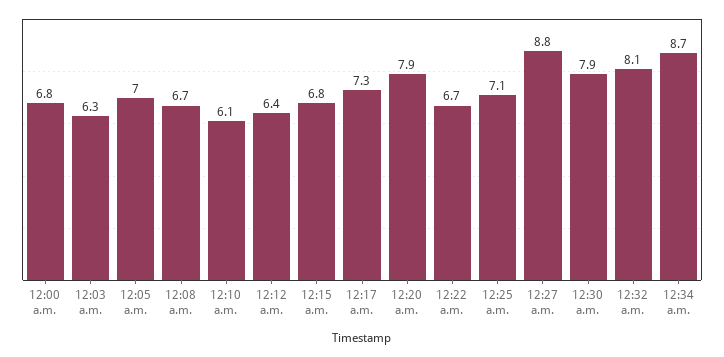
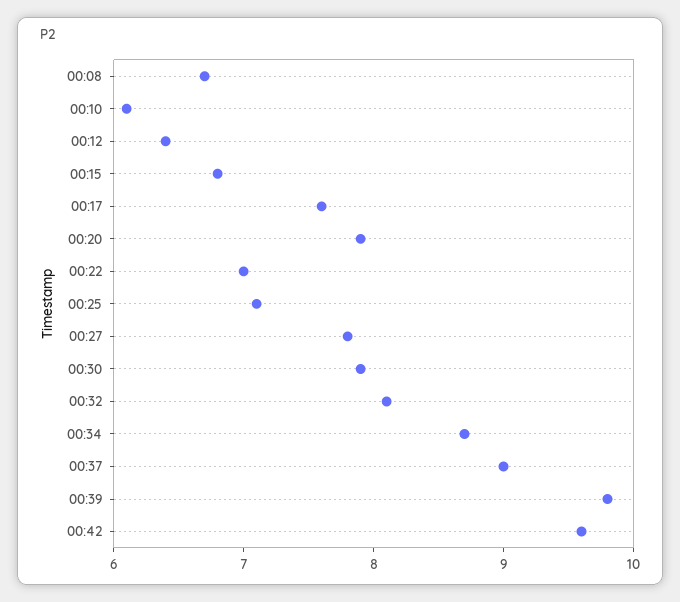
12:00 a.m.: 6.8 -> none
12:03 a.m.: 6.3 -> none
12:05 a.m.: 7 -> none
12:17 a.m.: 7.3 -> 7.6
12:22 a.m.: 6.7 -> 7
12:27 a.m.: 8.8 -> 7.8
00:37: none -> 9
00:39: none -> 9.8
00:42: none -> 9.6

